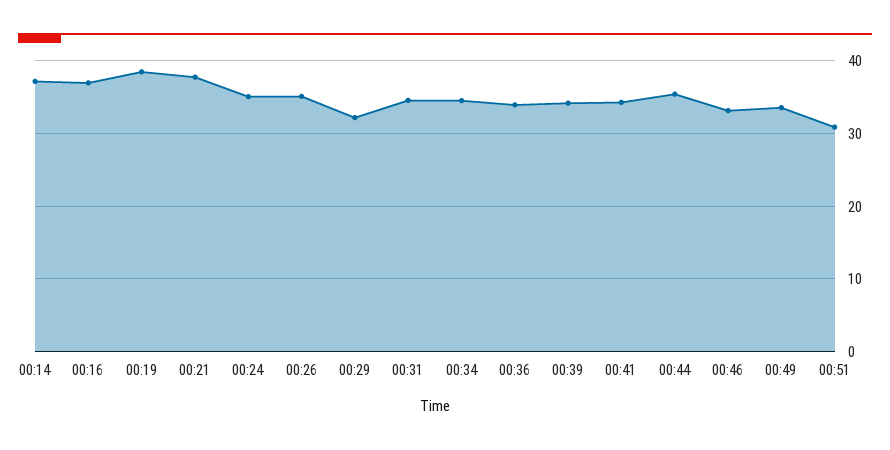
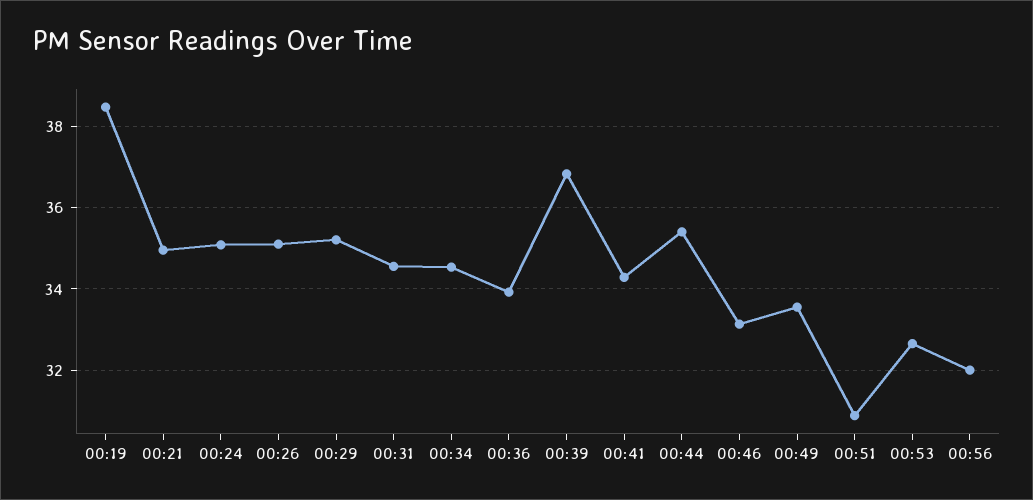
00:14: 37 -> none
00:16: 37 -> none
00:21: 38 -> 35
00:29: 32 -> 35.2
00:39: 34 -> 36.8
00:53: none -> 32.6
00:56: none -> 32

